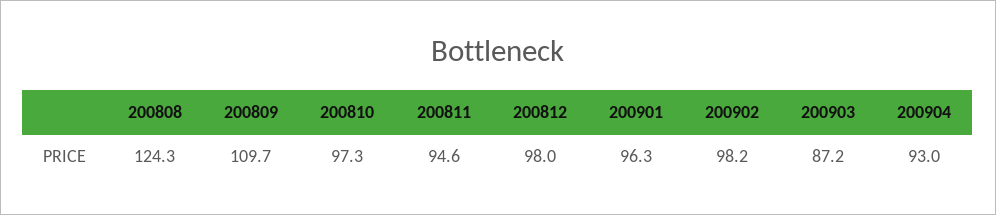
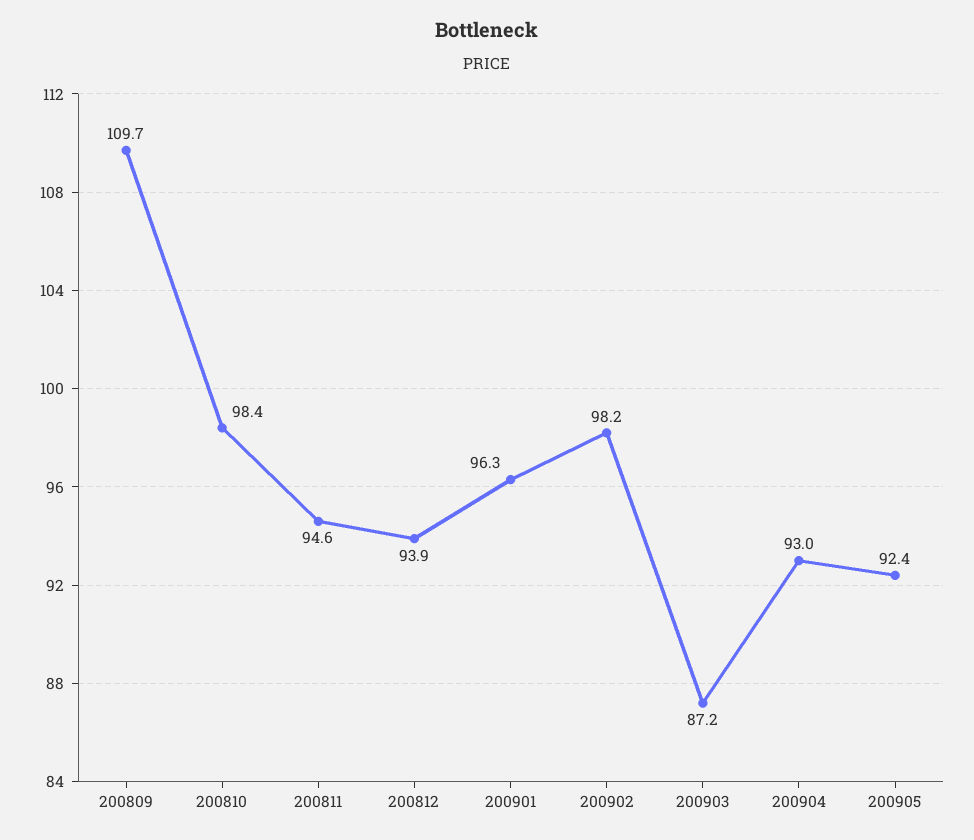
200808: 124.3 -> none
200810: 97.3 -> 98.4
200812: 98 -> 93.9
200905: none -> 92.4

